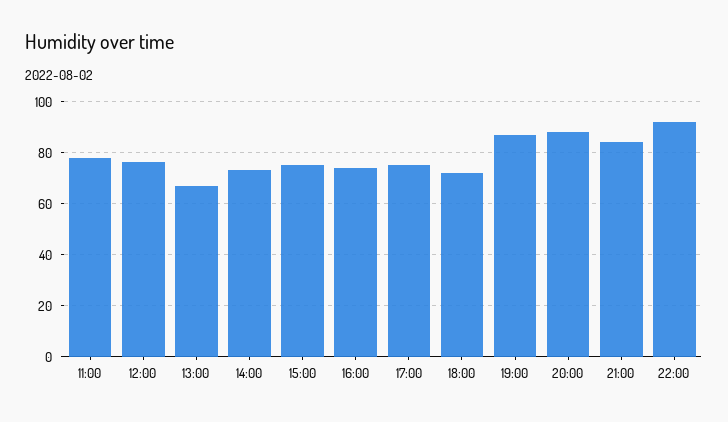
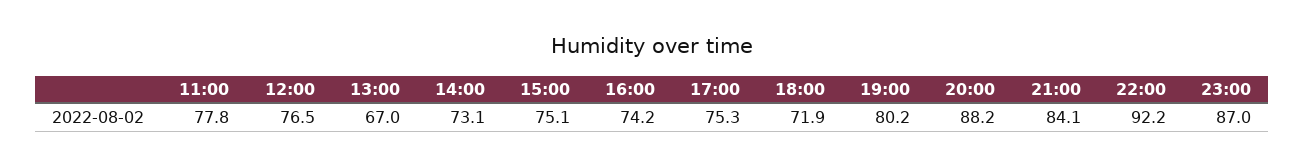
19:00: 87.5 -> 80.2
23:00: none -> 87

